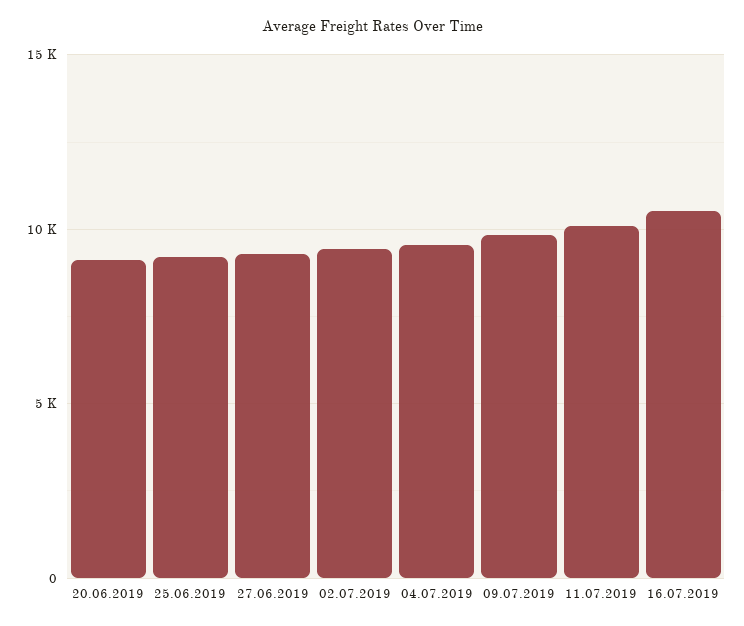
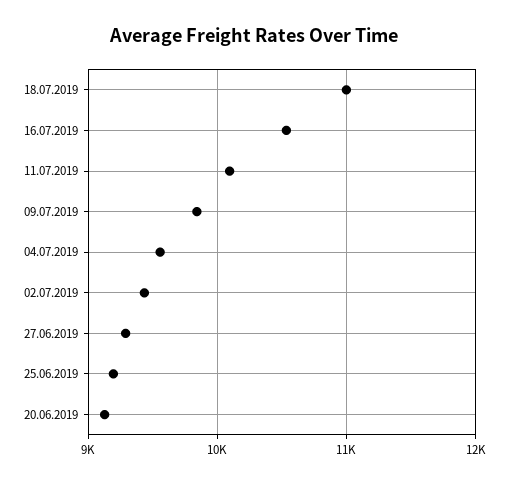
18.07.2019: none -> 11000

